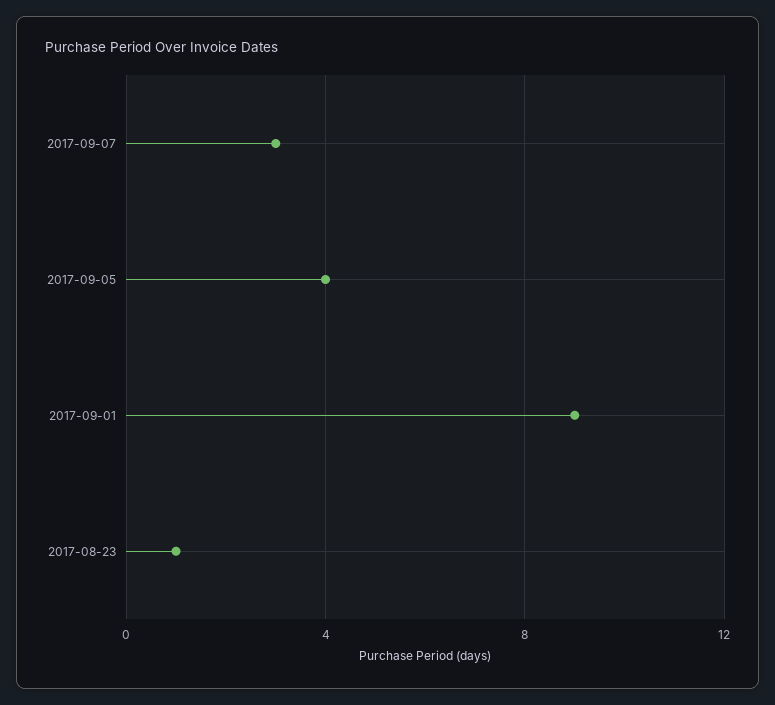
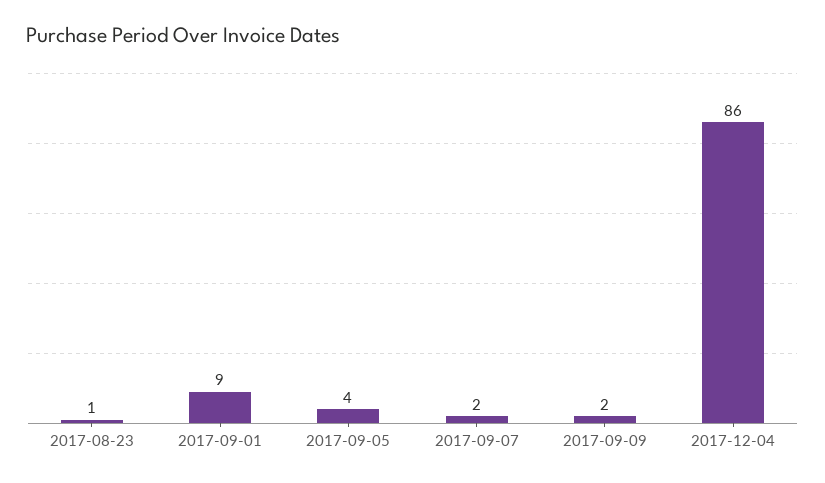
2017-09-07: 3 -> 2
2017-09-09: none -> 2
2017-12-04: none -> 86

